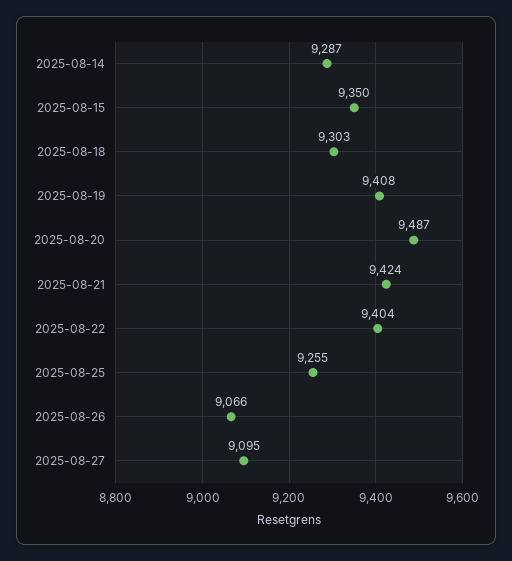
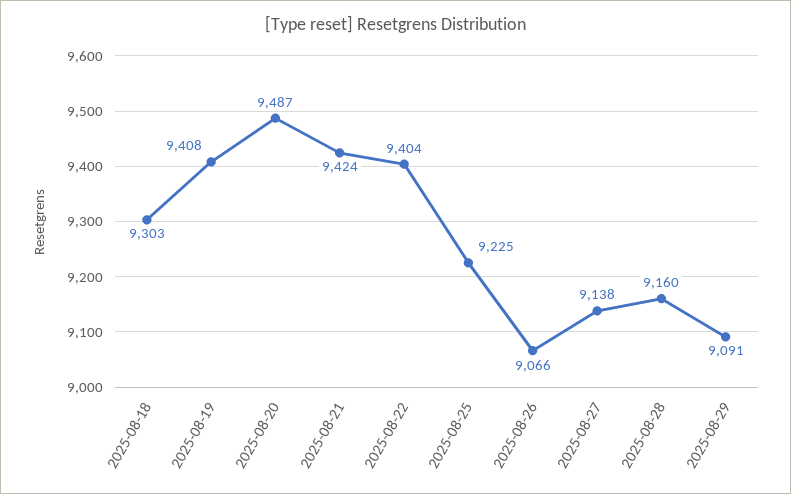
2025-08-14: 9287 -> none
2025-08-15: 9350 -> none
2025-08-25: 9255 -> 9225
2025-08-27: 9095 -> 9138
2025-08-28: none -> 9160
2025-08-29: none -> 9091

